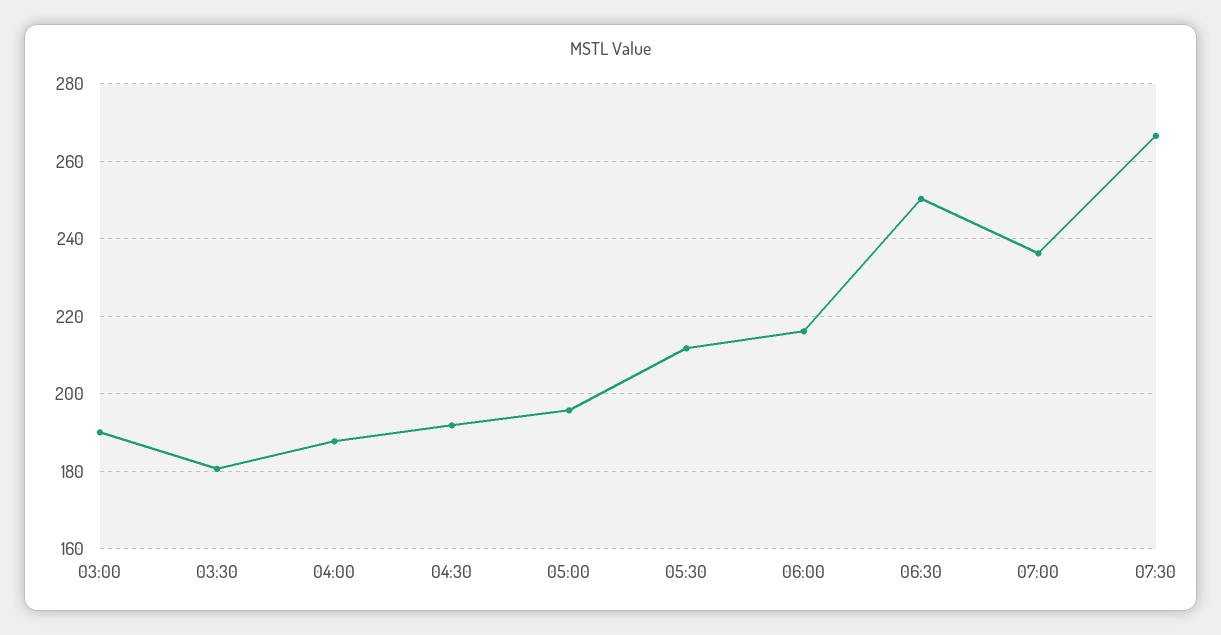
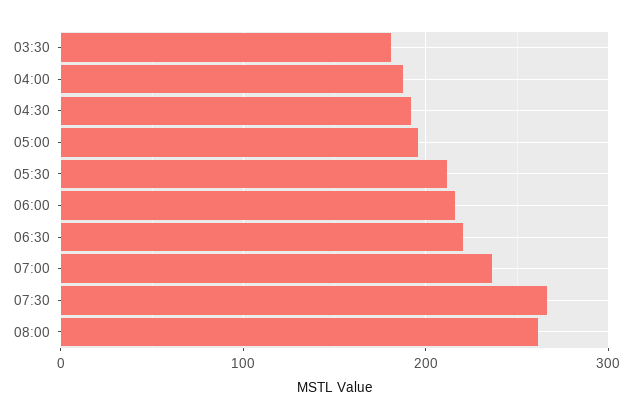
03:00: 190 -> none
06:30: 250 -> 220
08:00: none -> 260

